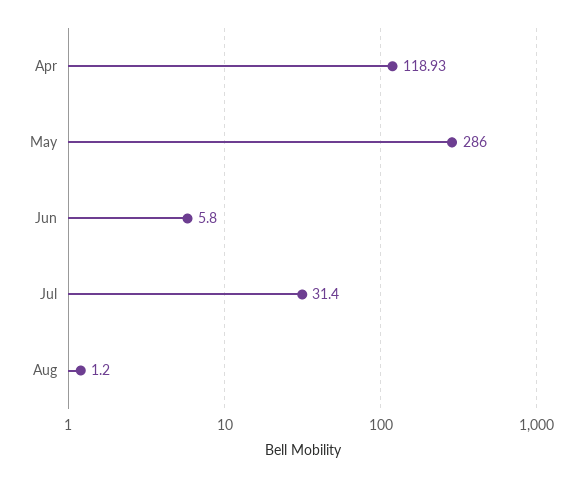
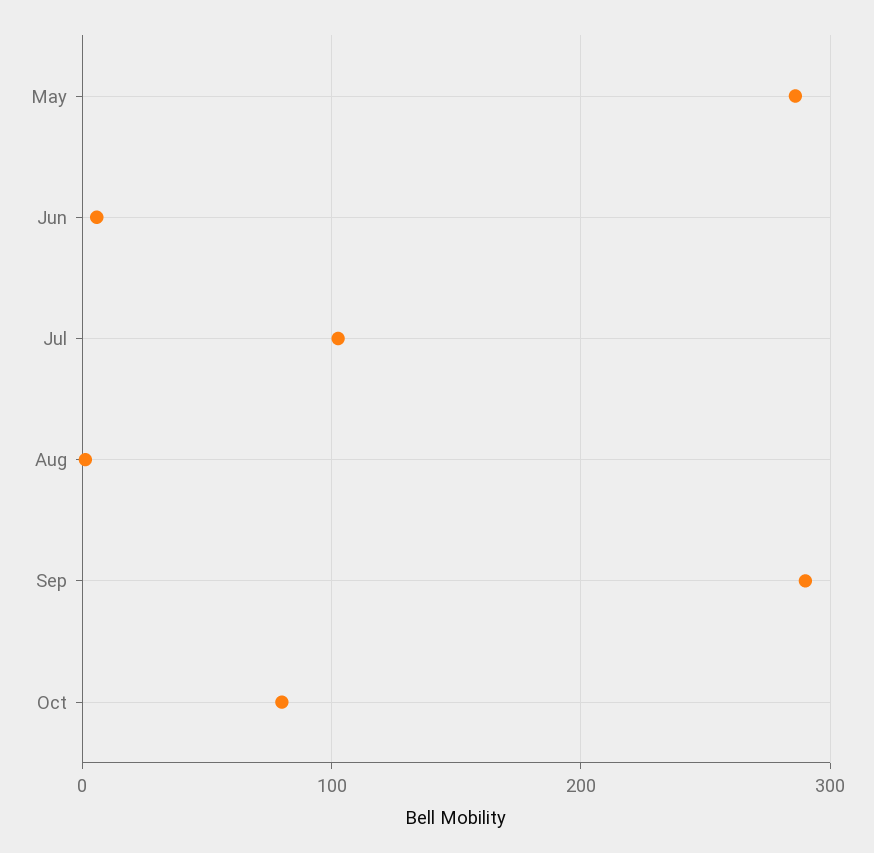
Apr: 118.93 -> none
Jul: 31.4 -> 100
Sep: none -> 290
Oct: none -> 80

